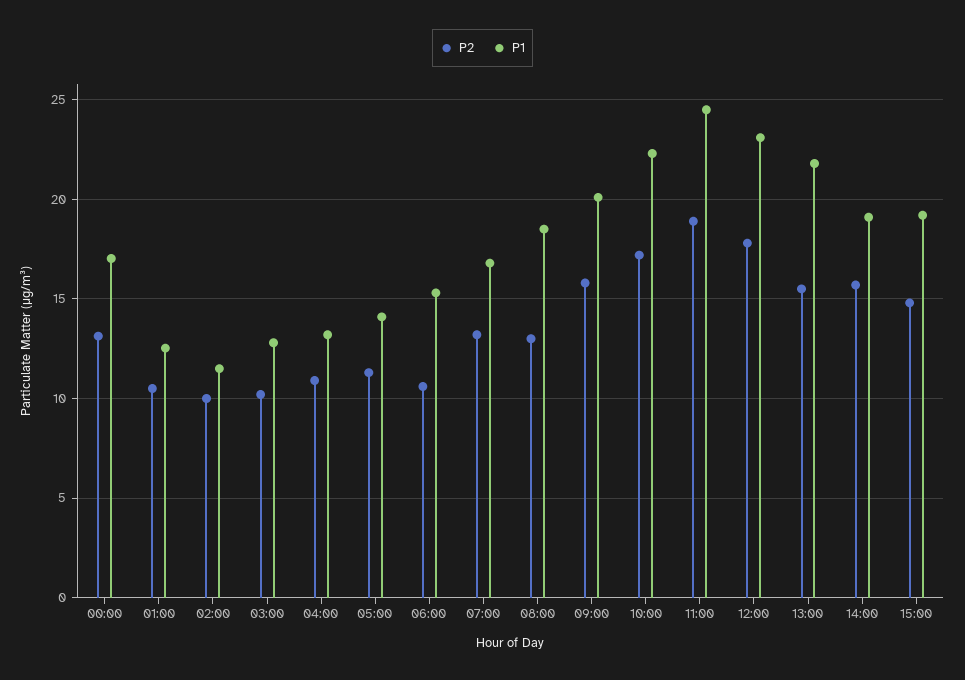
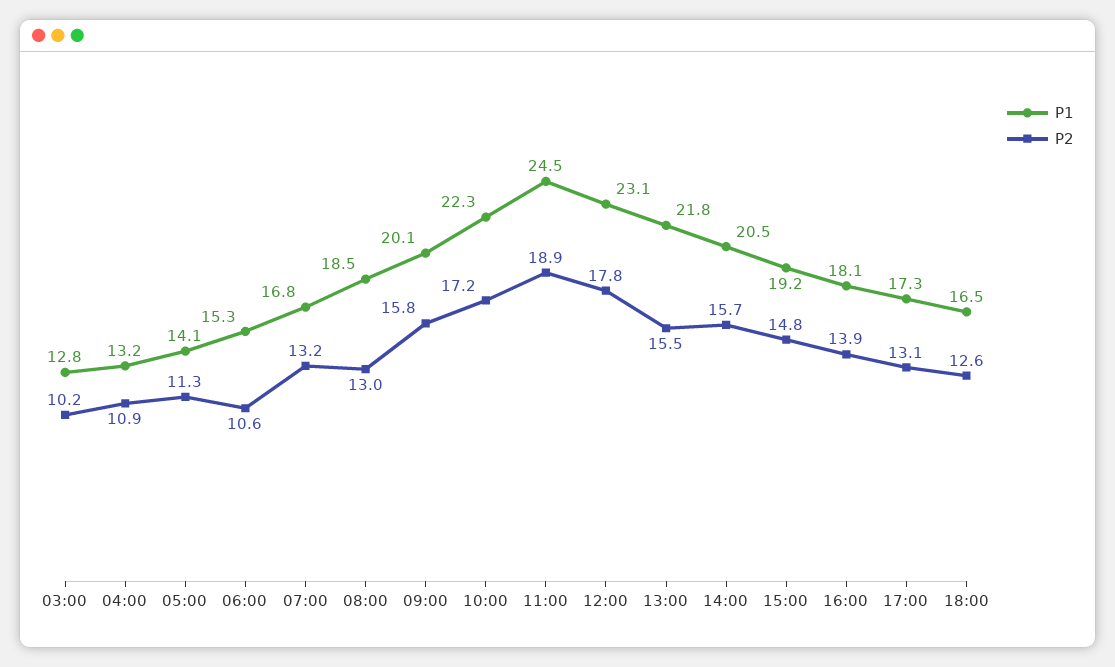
P2, 00:00: 13 -> none
P1, 00:00: 17 -> none
P2, 01:00: 10.5 -> none
P1, 01:00: 12.5 -> none
P2, 02:00: 10 -> none
P1, 02:00: 11.5 -> none
P1, 14:00: 19 -> 20.5
P1, 16:00: none -> 18.1
P2, 16:00: none -> 13.9
P1, 17:00: none -> 17.3
P2, 17:00: none -> 13.1
P1, 18:00: none -> 16.5
P2, 18:00: none -> 12.6

